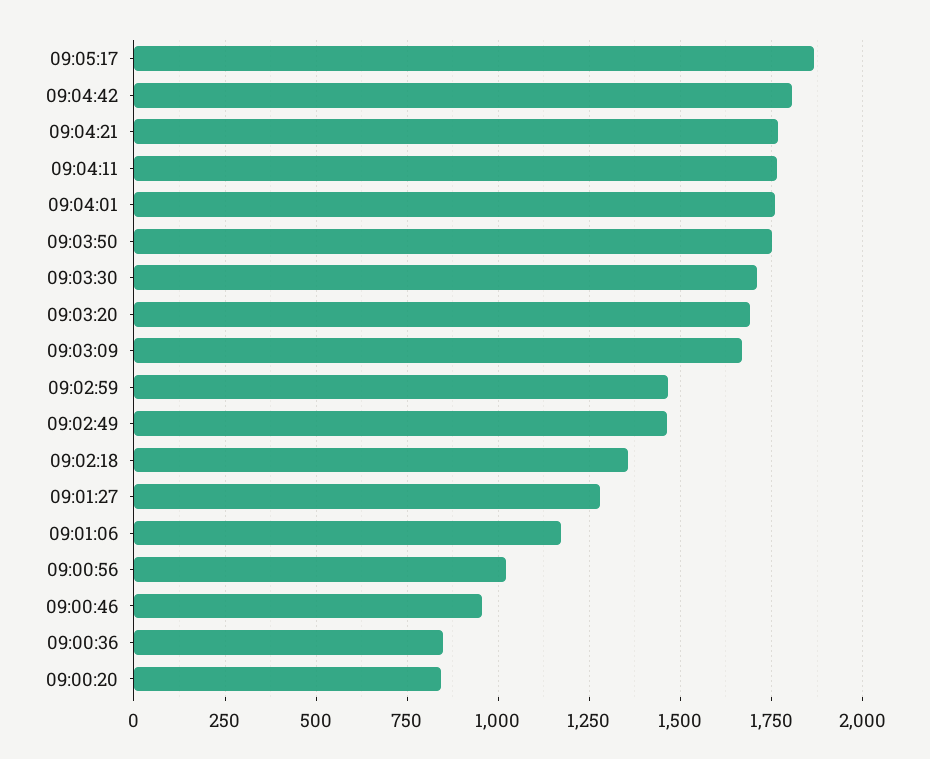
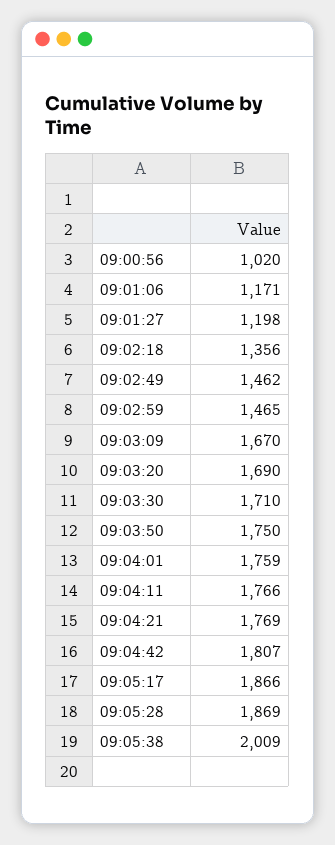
09:01:27: 1275 -> 1198
09:00:46: 950 -> none
09:00:36: 850 -> none
09:00:20: 850 -> none
09:05:28: none -> 1869
09:05:38: none -> 2009

